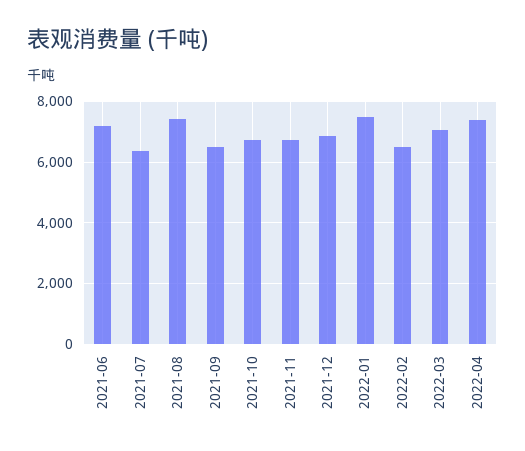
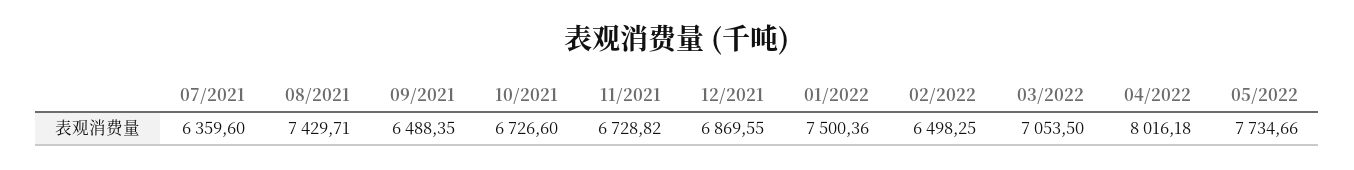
2021-06: 7200 -> none
2022-04: 7400 -> 8016.18
05/2022: none -> 7734.66

